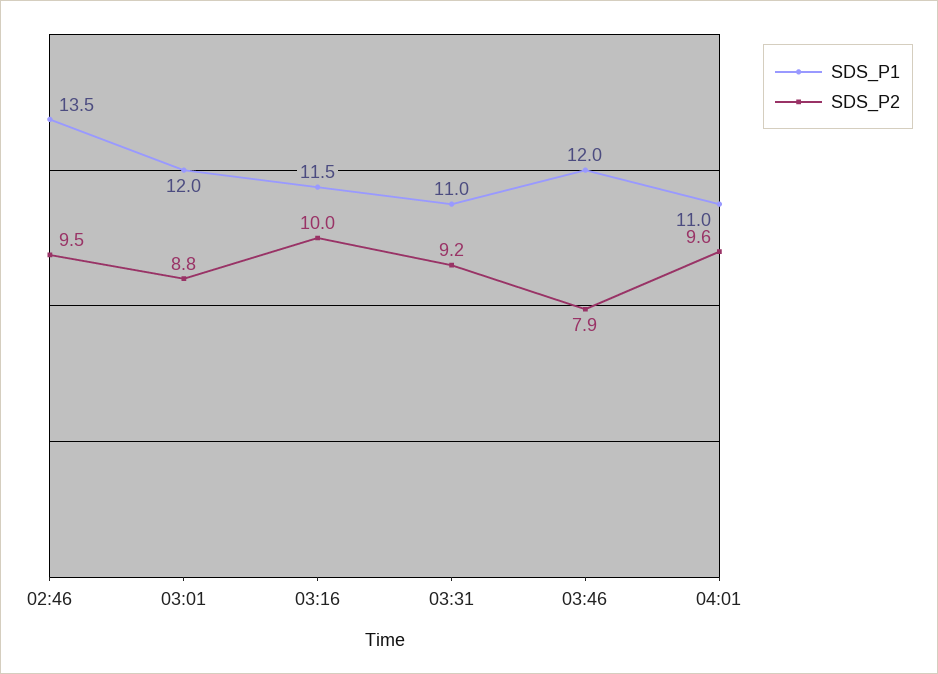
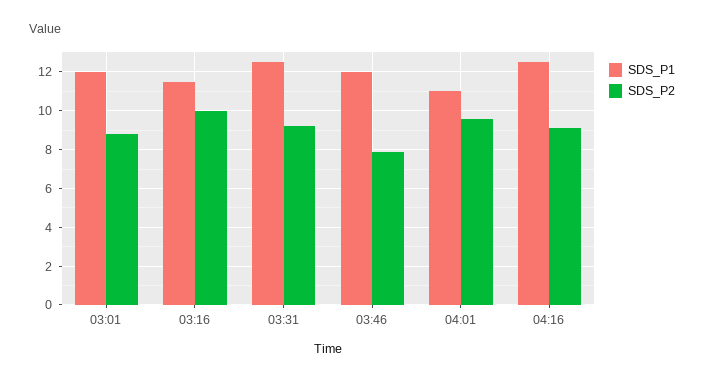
SDS_P1, 02:46: 13.5 -> none
SDS_P2, 02:46: 9.5 -> none
SDS_P1, 03:31: 11 -> 12.5
SDS_P1, 04:16: none -> 12.5
SDS_P2, 04:16: none -> 9

